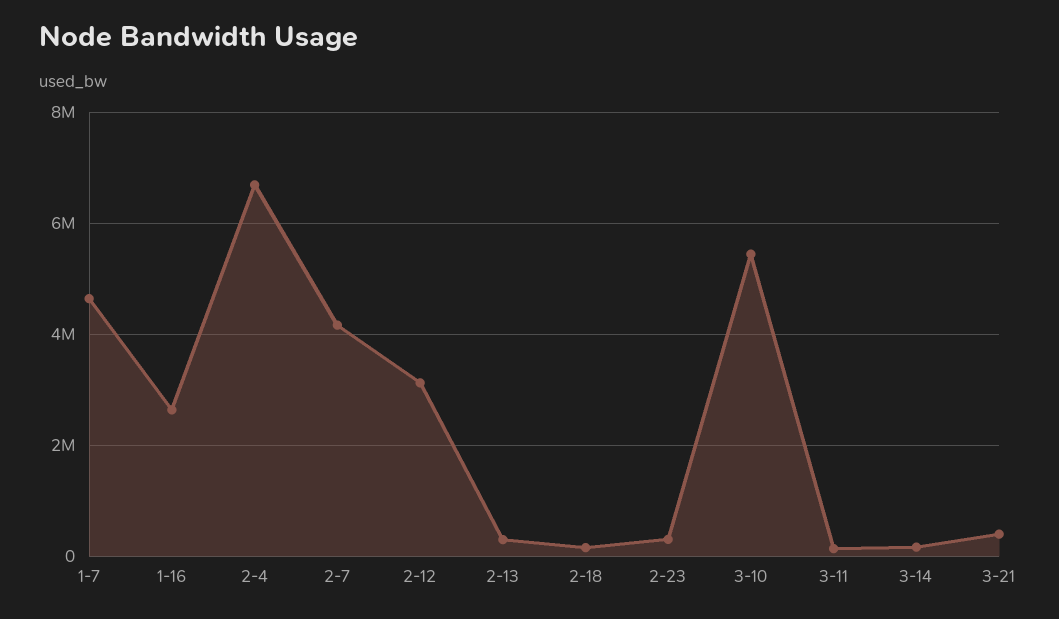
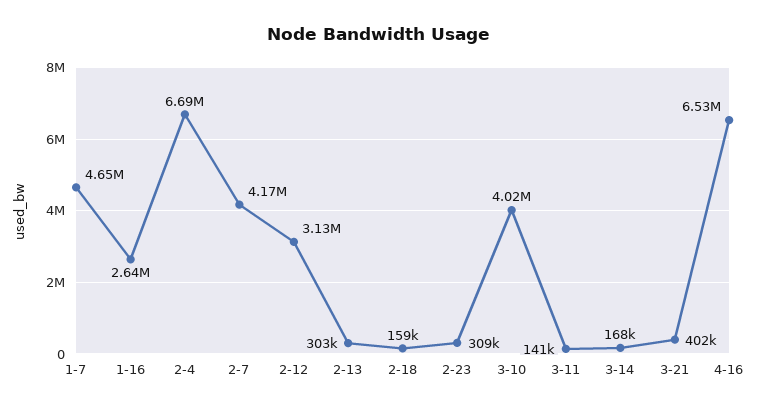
3-10: 5400000 -> 4020000
4-16: none -> 6530000

